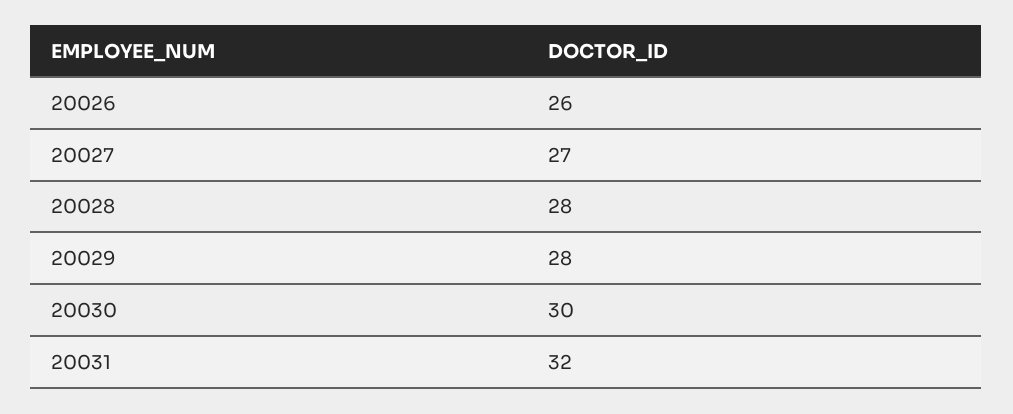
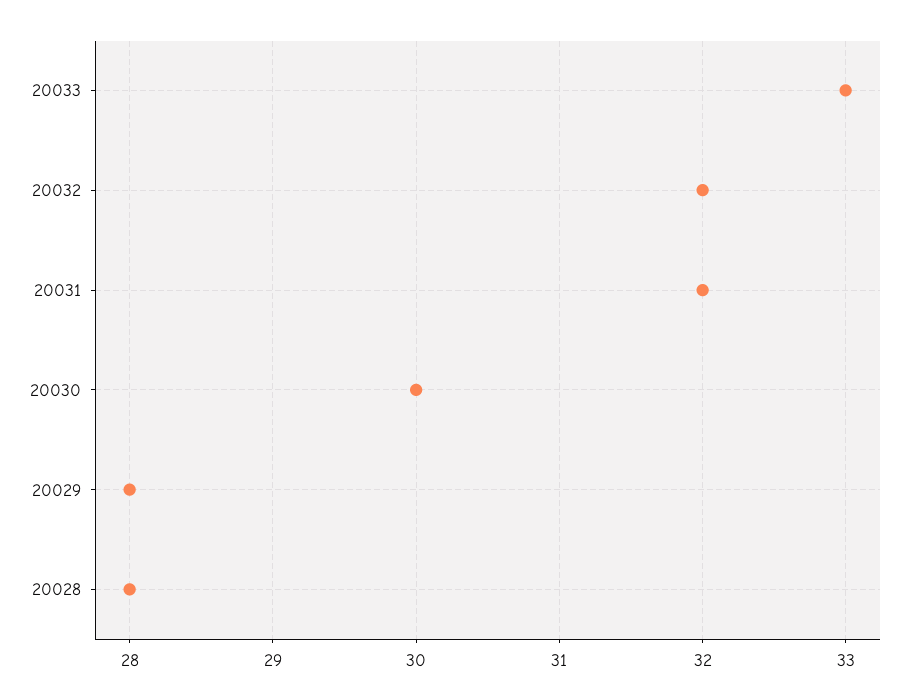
20026: 26 -> none
20027: 27 -> none
20033: none -> 33
20032: none -> 32

